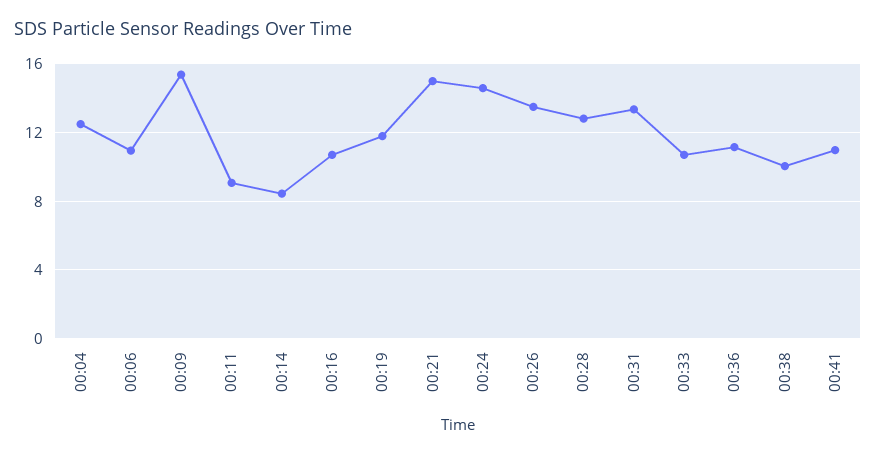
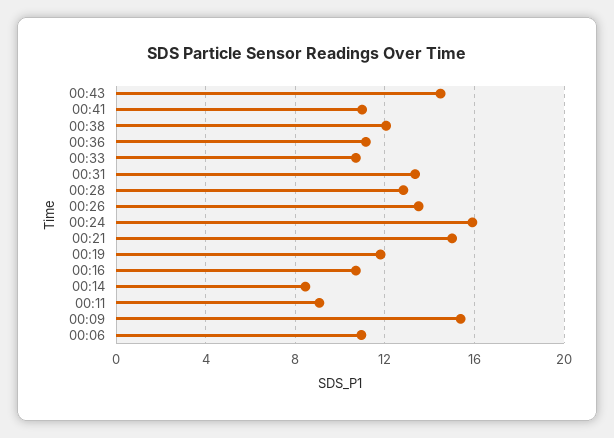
00:04: 12.5 -> none
00:24: 14.5 -> 16
00:38: 10 -> 12
00:43: none -> 14.5

